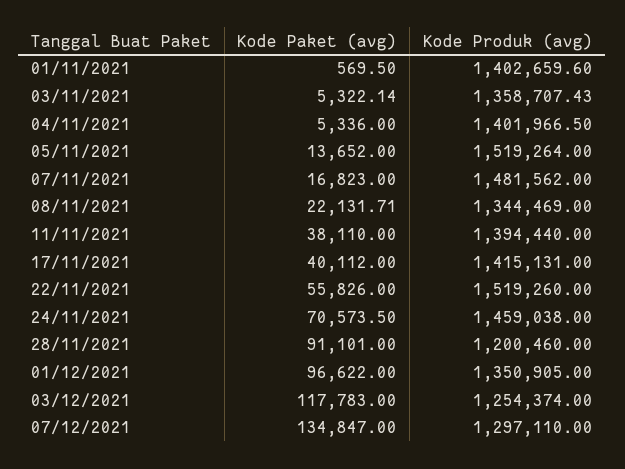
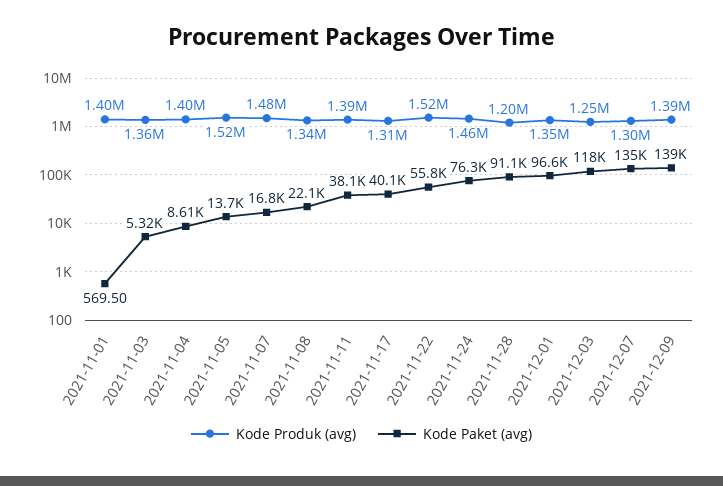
Kode Paket (avg), 04/11/2021: 5336 -> 8610
Kode Produk (avg), 17/11/2021: 1415131 -> 1310000
Kode Paket (avg), 24/11/2021: 70573.5 -> 76300
Kode Produk (avg), 2021-12-09: none -> 1390000
Kode Paket (avg), 2021-12-09: none -> 139000

